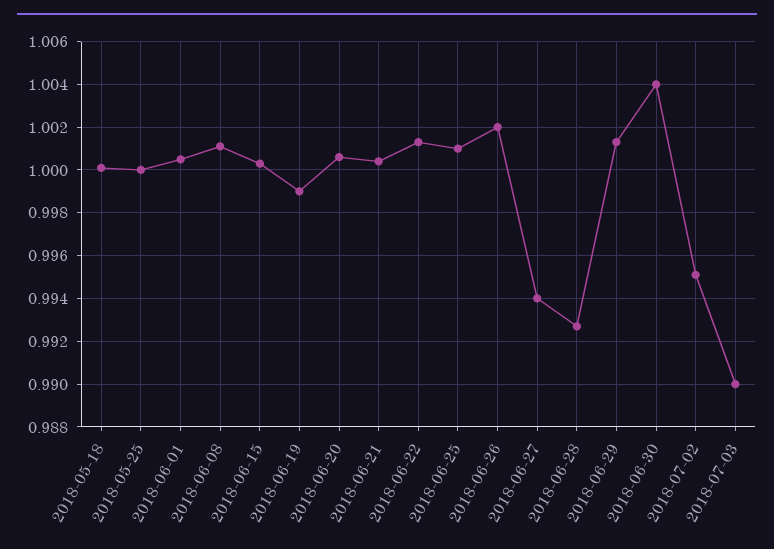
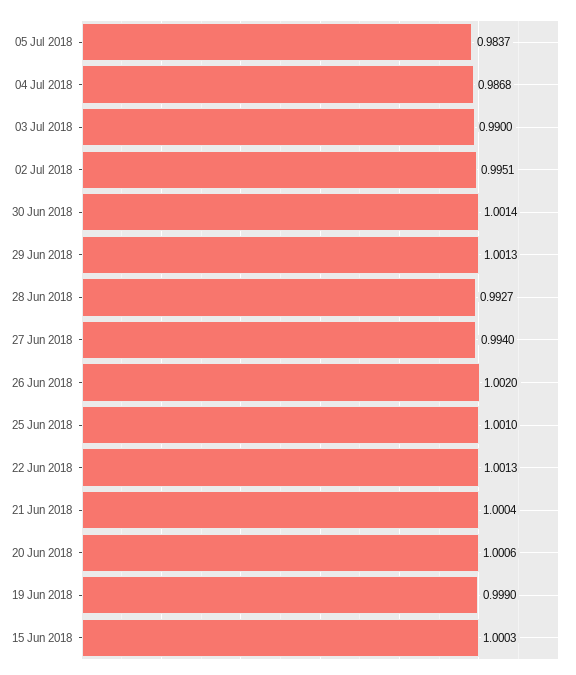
2018-05-18: 1 -> none
2018-05-25: 1 -> none
2018-06-01: 1.0005 -> none
2018-06-08: 1.001 -> none
2018-06-30: 1.004 -> 1.0014
05 Jul 2018: none -> 0.9837
04 Jul 2018: none -> 0.9868

